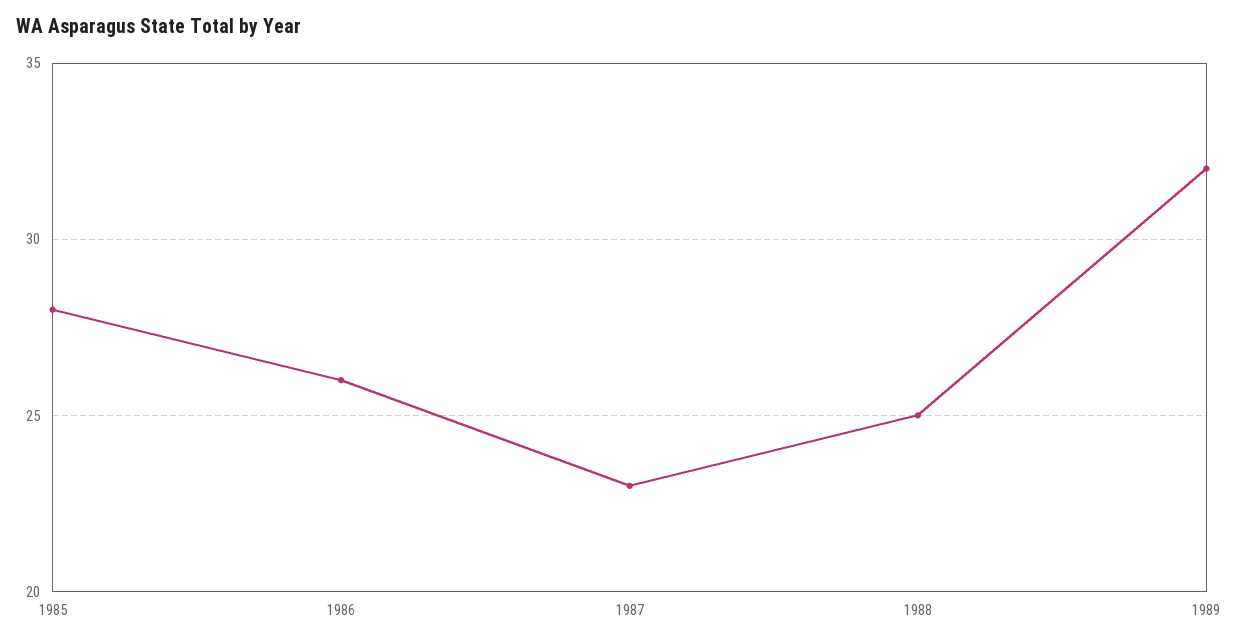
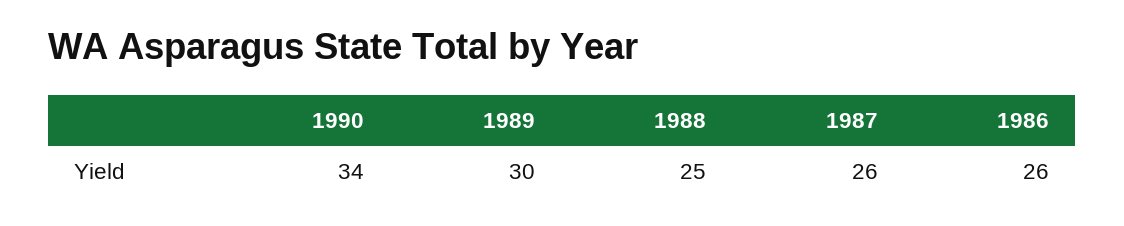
1985: 28 -> none
1987: 23 -> 26
1989: 32 -> 30
1990: none -> 34

